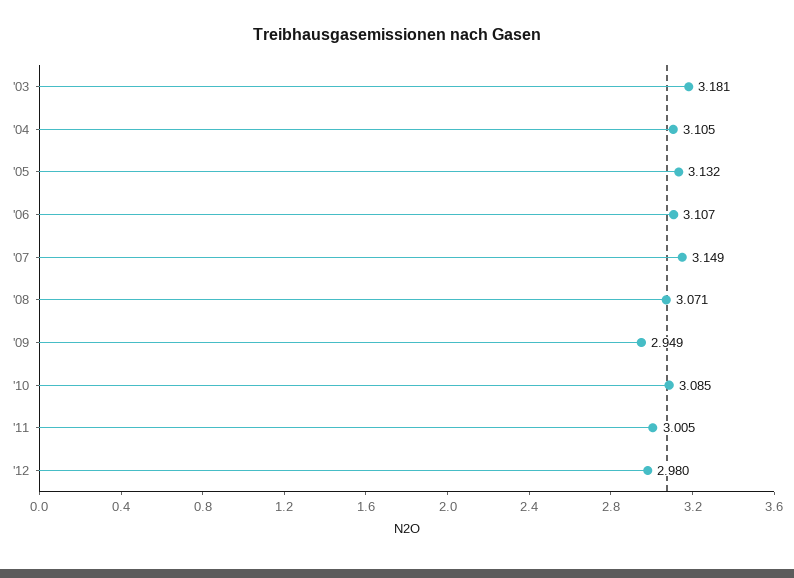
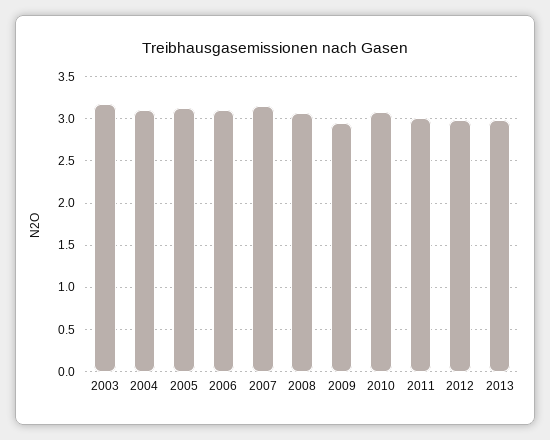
2013: none -> 3

